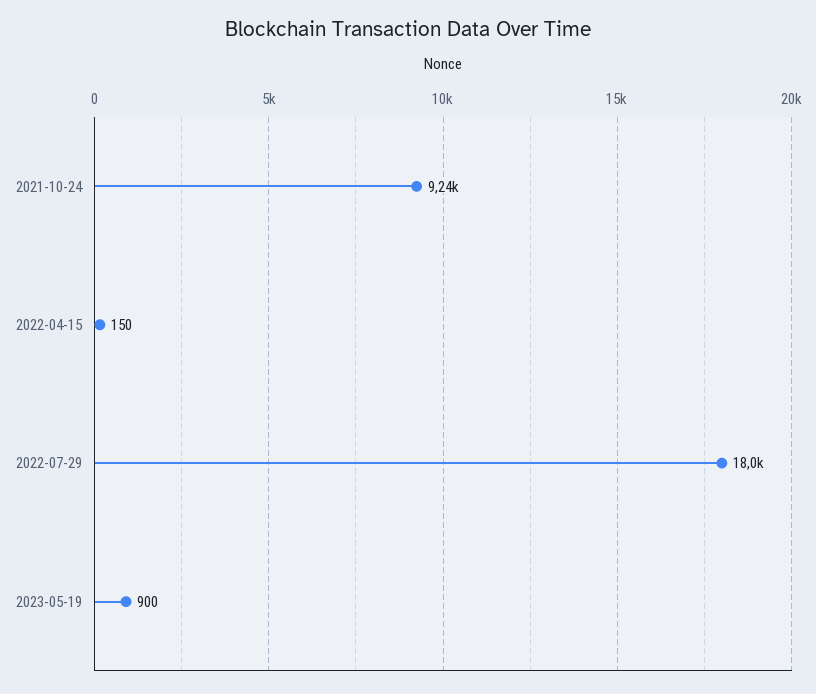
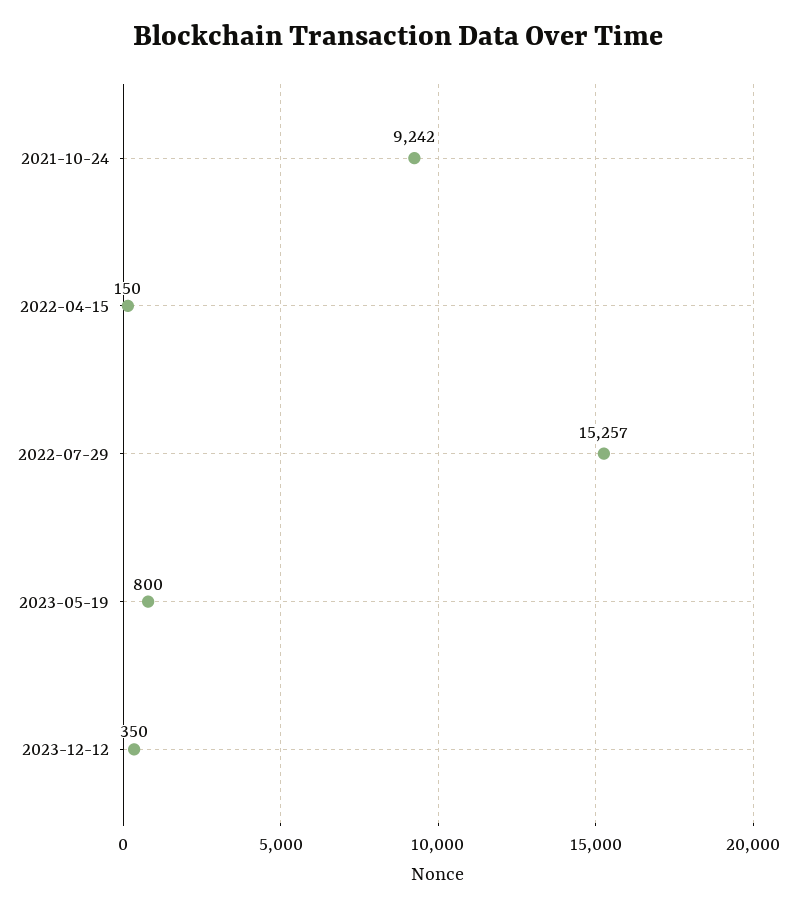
2022-07-29: 18000 -> 15257
2023-05-19: 900 -> 800
2023-12-12: none -> 350

